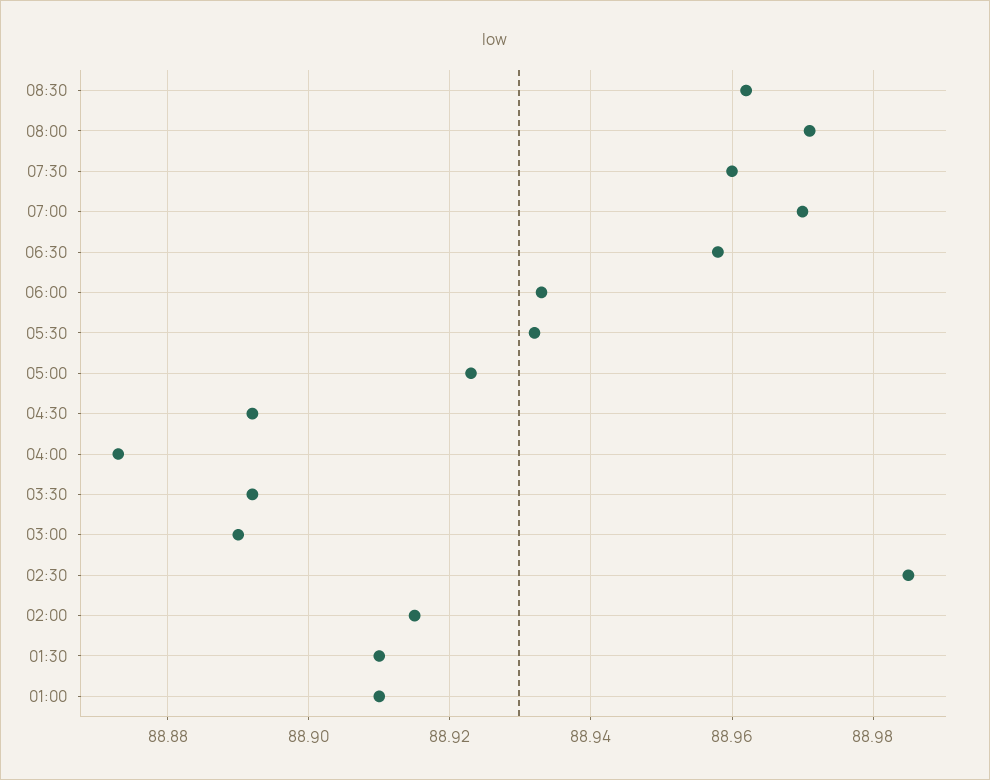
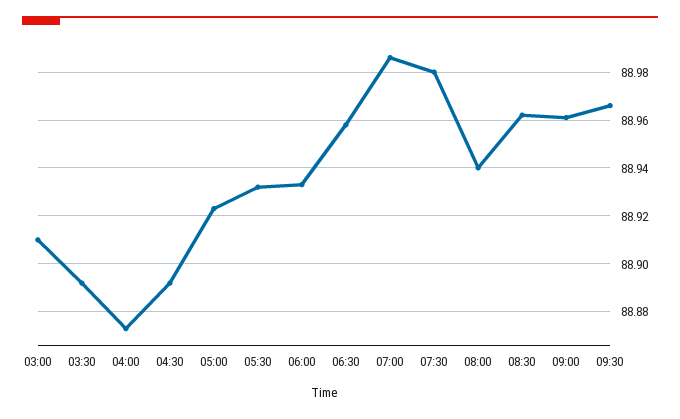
08:00: 88.97 -> 88.94
07:30: 88.96 -> 88.98
07:00: 88.97 -> 88.985
03:00: 88.89 -> 88.91
02:30: 88.985 -> none
02:00: 88.915 -> none
01:30: 88.91 -> none
01:00: 88.91 -> none
09:00: none -> 88.96
09:30: none -> 88.965

